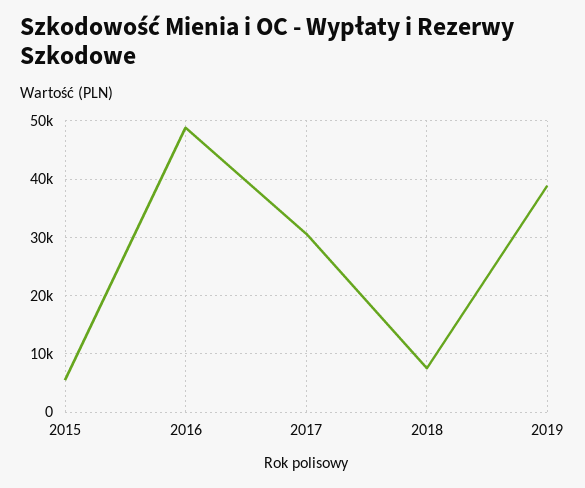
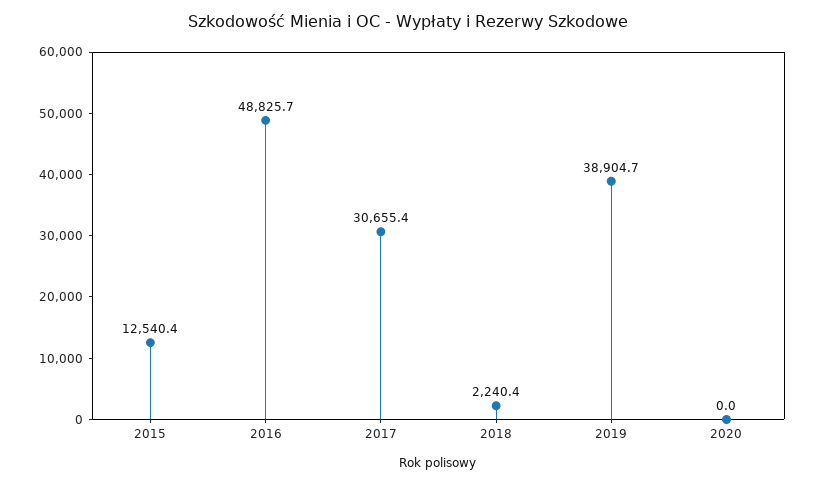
2015: 6000 -> 12540.4
2018: 8000 -> 2240.4
2020: none -> 0

